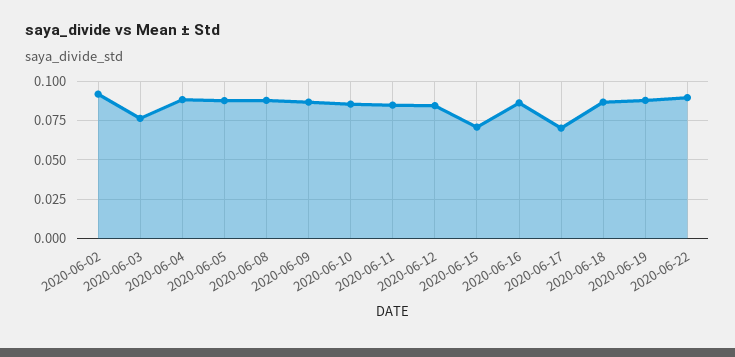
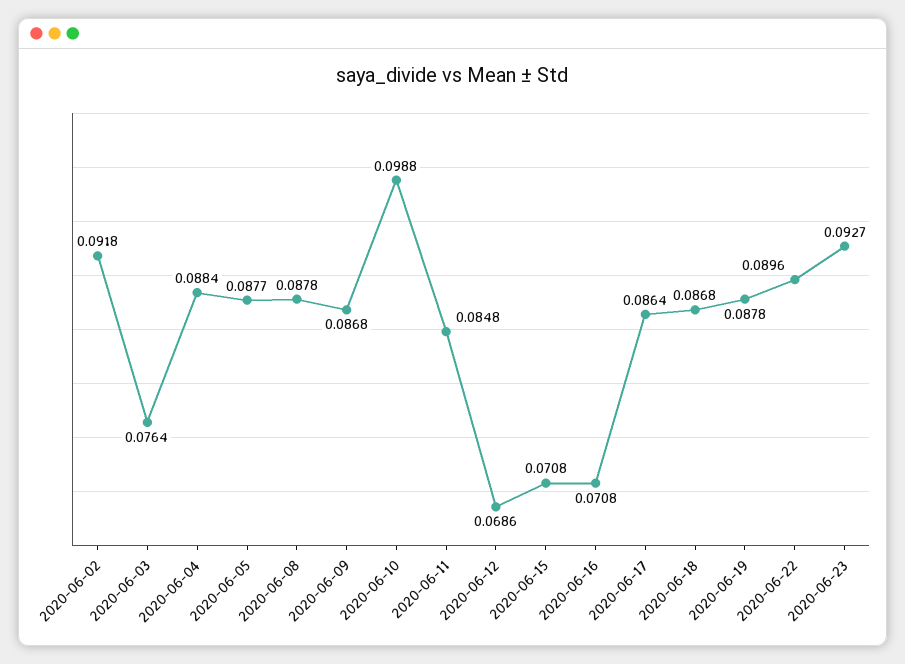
2020-06-10: 0.085 -> 0.0988
2020-06-12: 0.085 -> 0.0686
2020-06-16: 0.085 -> 0.0708
2020-06-17: 0.07 -> 0.0864
2020-06-23: none -> 0.0927

